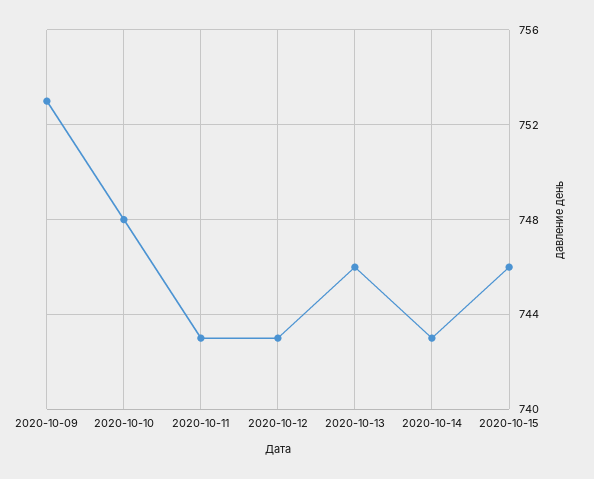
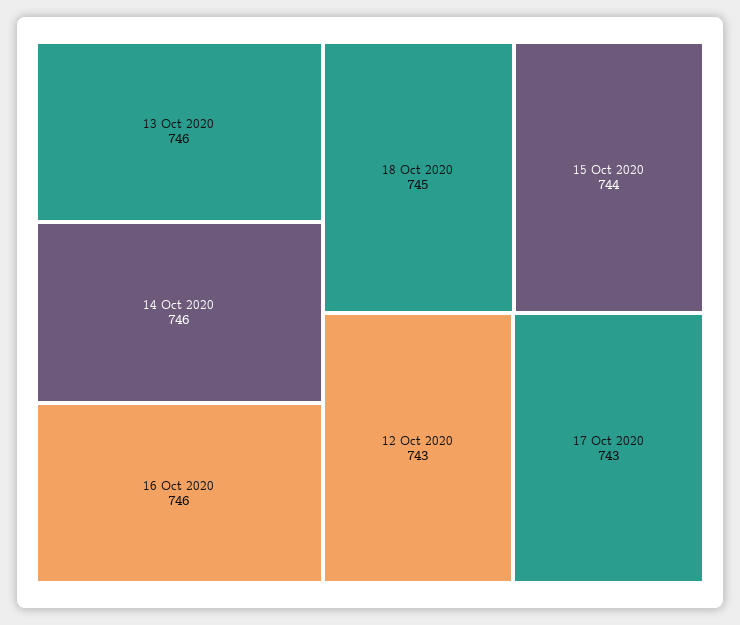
2020-10-09: 753 -> none
2020-10-10: 748 -> none
2020-10-11: 743 -> none
2020-10-14: 743 -> 746
2020-10-15: 746 -> 744
16 Oct 2020: none -> 746
18 Oct 2020: none -> 745
17 Oct 2020: none -> 743

